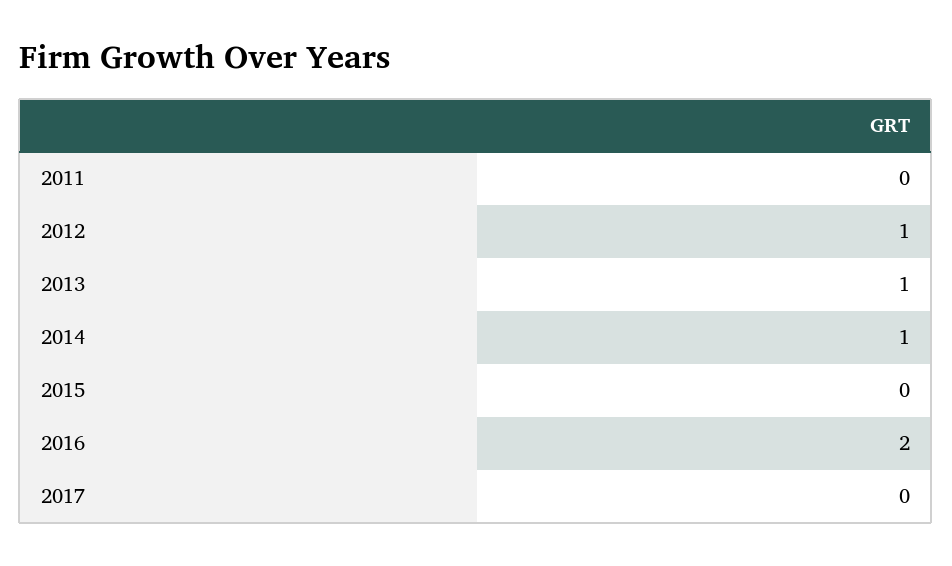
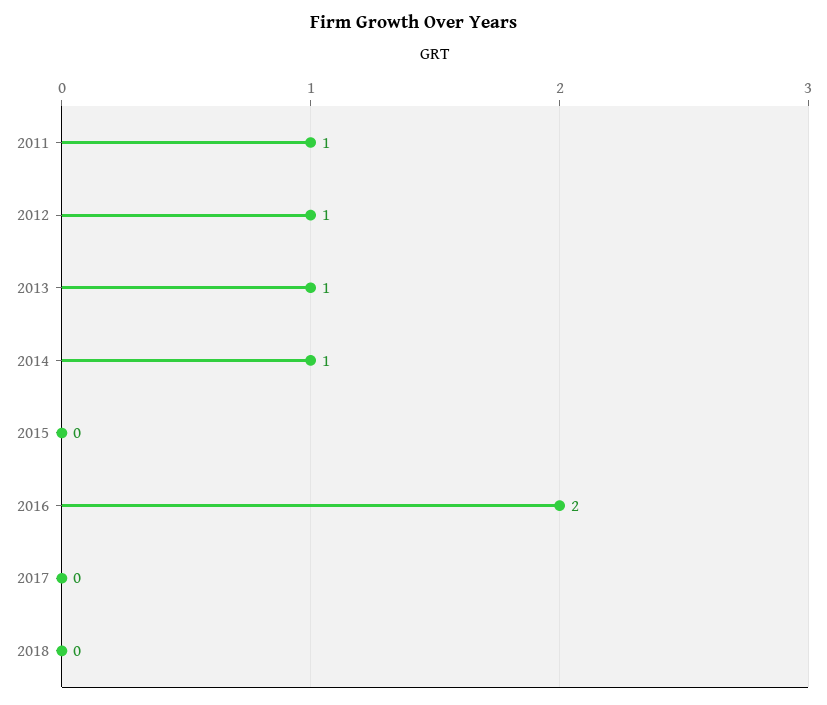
2011: 0 -> 1
2018: none -> 0

